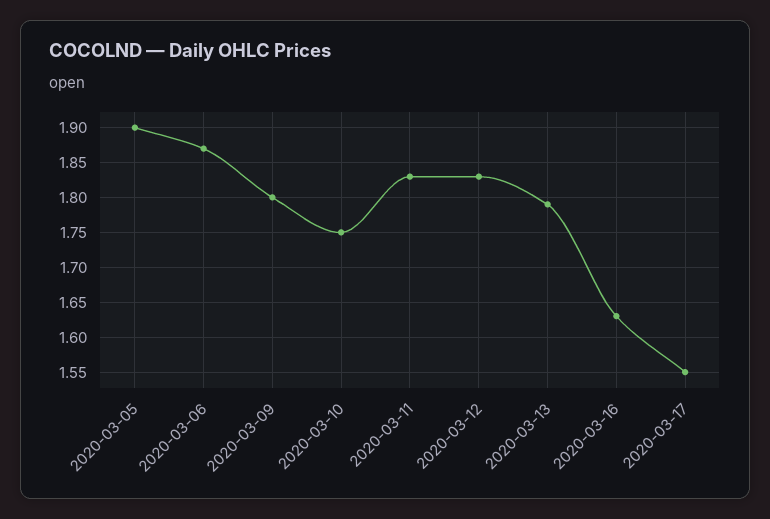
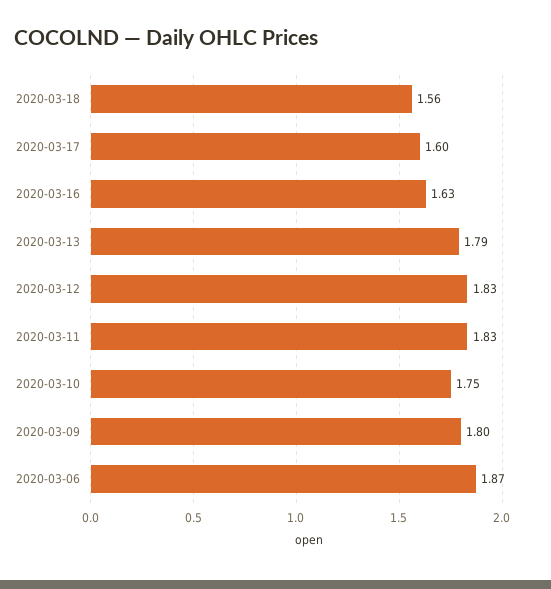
2020-03-05: 1.9 -> none
2020-03-17: 1.55 -> 1.6
2020-03-18: none -> 1.56

